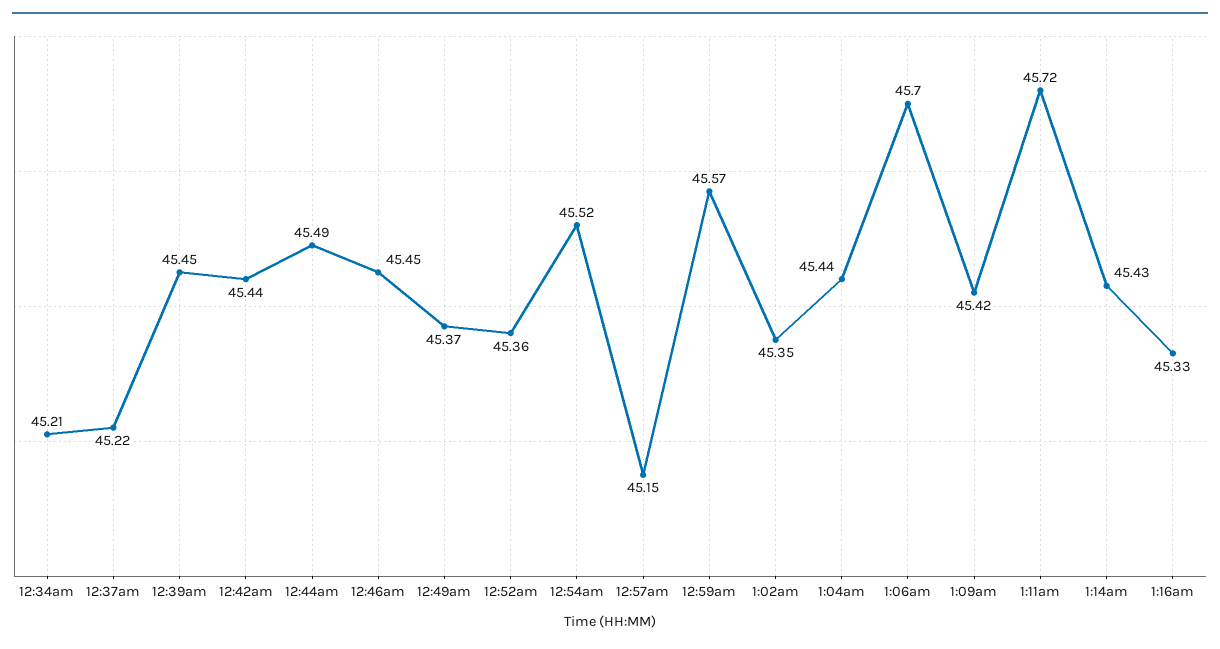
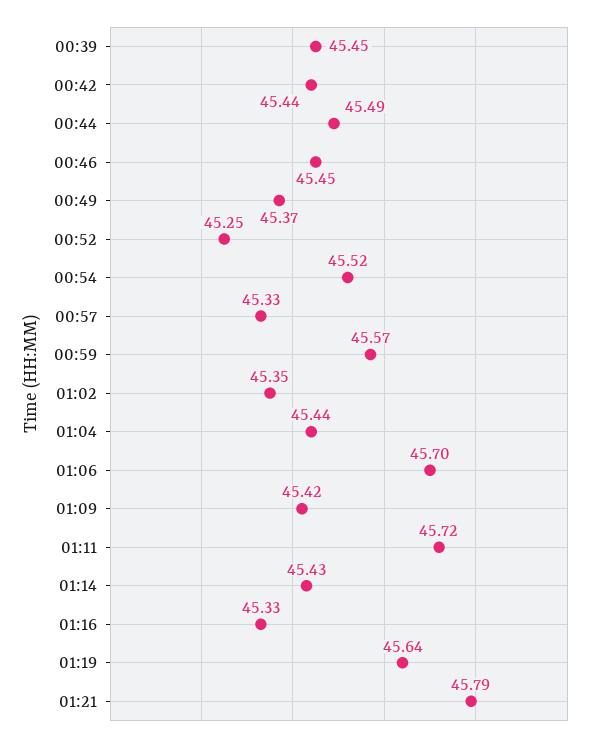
12:34am: 45.21 -> none
12:37am: 45.22 -> none
12:52am: 45.36 -> 45.25
12:57am: 45.15 -> 45.33
01:19: none -> 45.64
01:21: none -> 45.79

